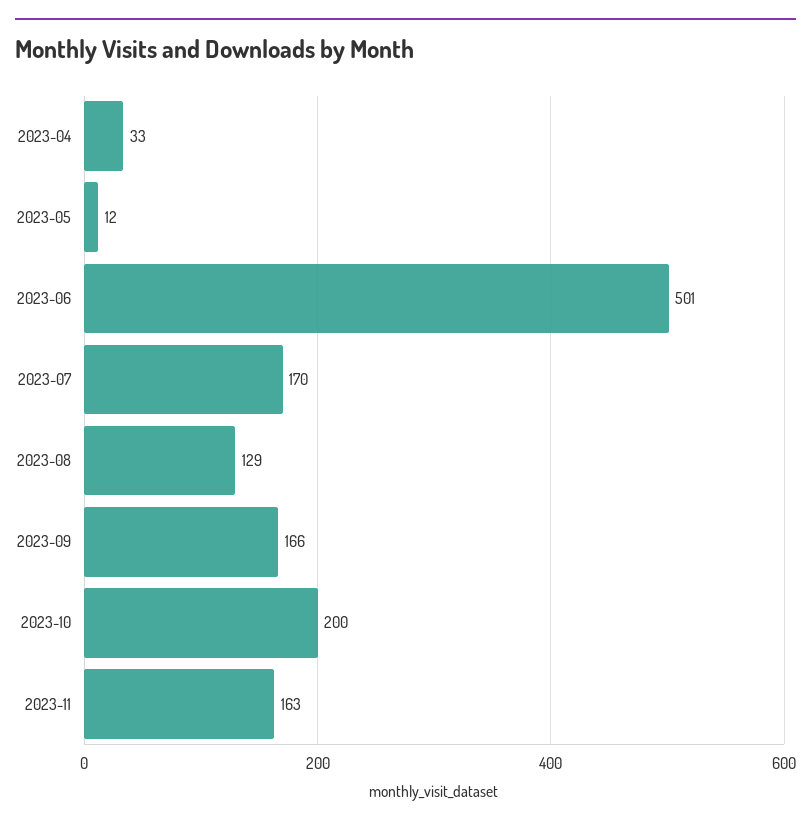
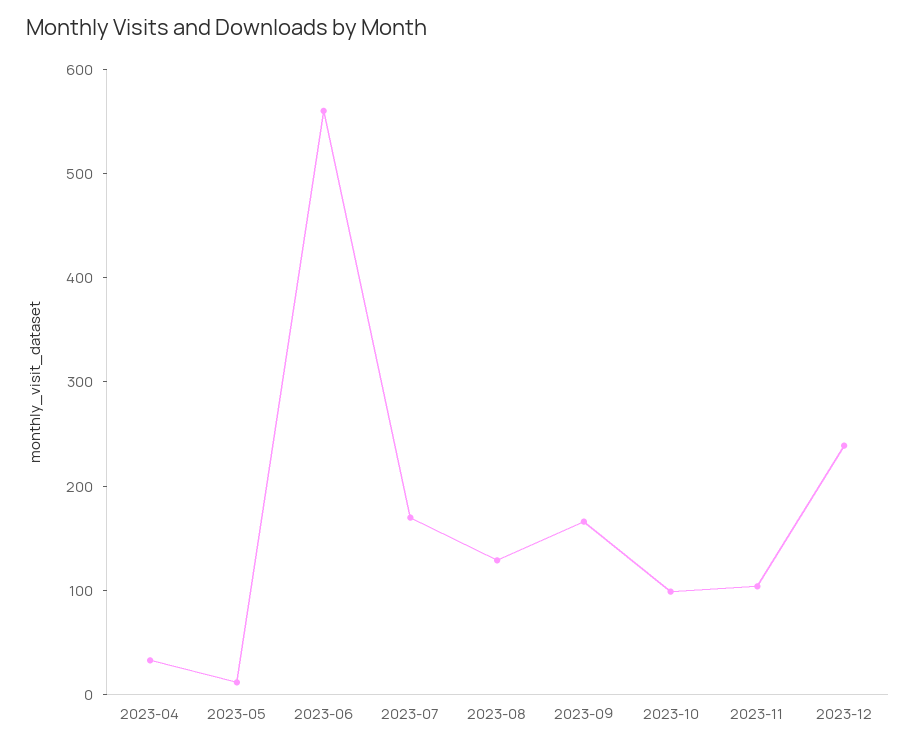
2023-06: 501 -> 560
2023-10: 200 -> 100
2023-11: 163 -> 100
2023-12: none -> 240

